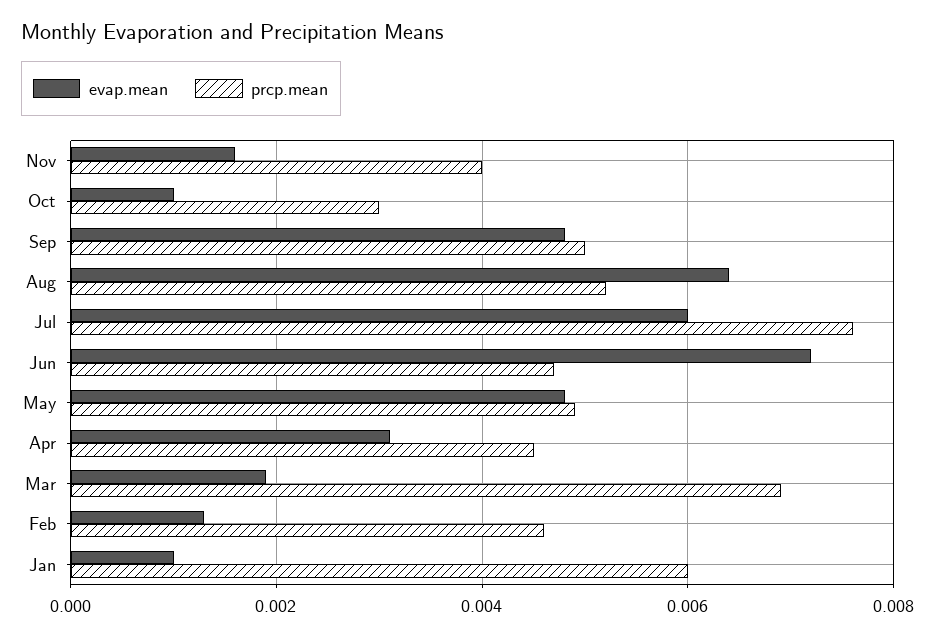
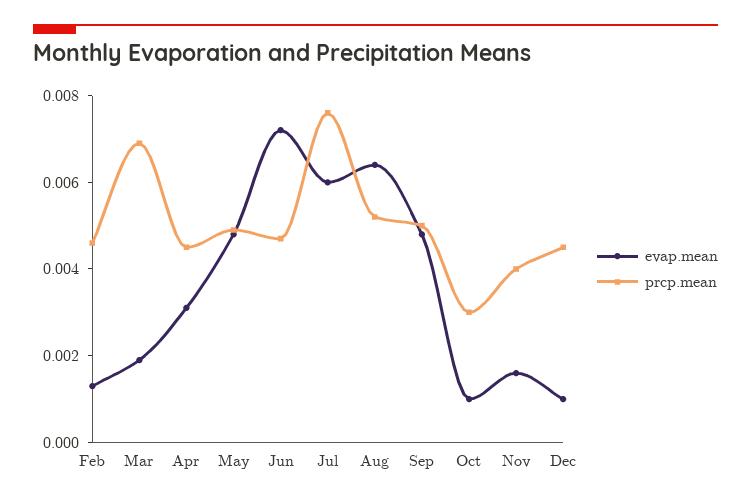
evap.mean, Jan: 0.001 -> none
prcp.mean, Jan: 0.006 -> none
evap.mean, Dec: none -> 0.001
prcp.mean, Dec: none -> 0.0045

